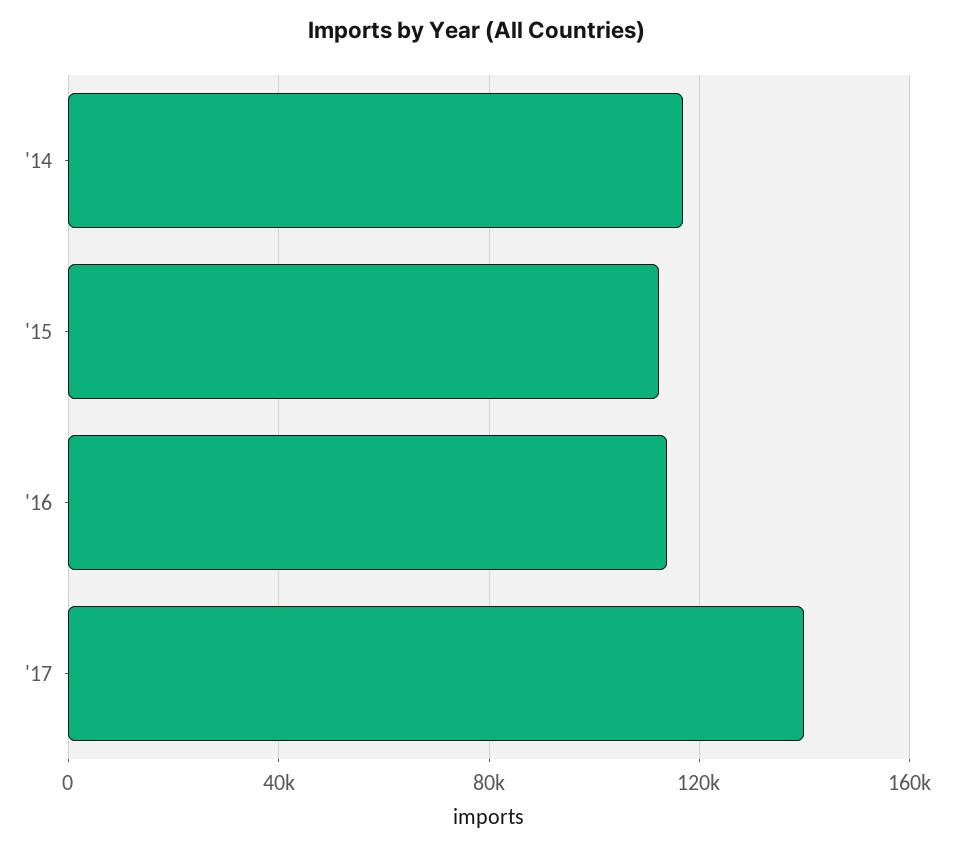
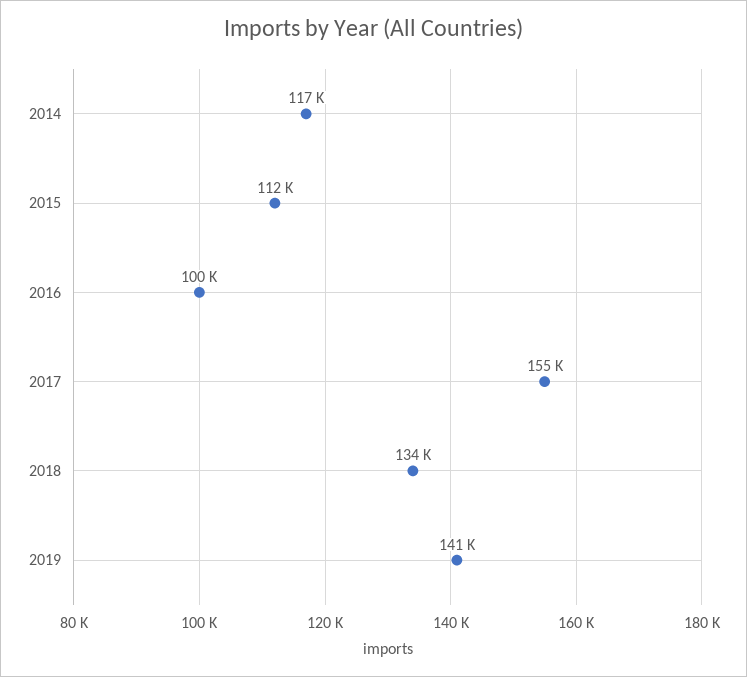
'16: 115000 -> 100000
'17: 140000 -> 155000
2018: none -> 134000
2019: none -> 141000

